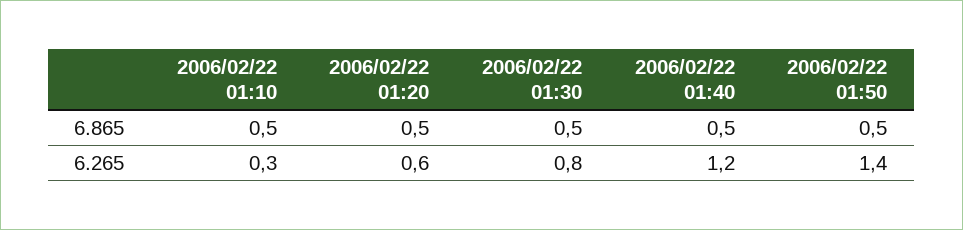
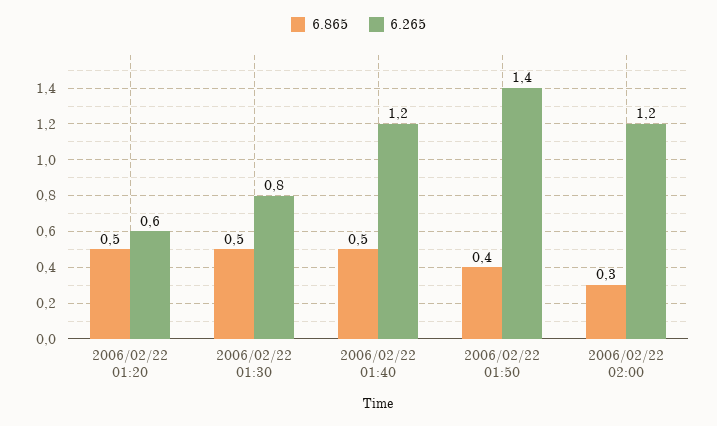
6.865, 2006/02/22 01:10: 0.5 -> none
6.865, 2006/02/22 01:50: 0.5 -> 0.4
6.265, 2006/02/22 01:10: 0.3 -> none
6.865, 2006/02/22 02:00: none -> 0.3
6.265, 2006/02/22 02:00: none -> 1.2

